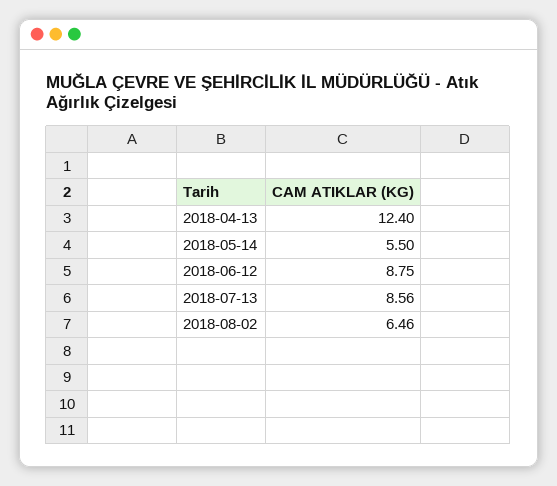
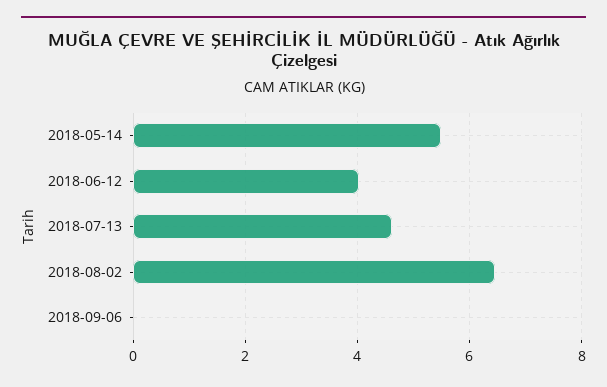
2018-04-13: 12.4 -> none
2018-06-12: 8.75 -> 4
2018-07-13: 8.56 -> 4.6
2018-09-06: none -> 0

